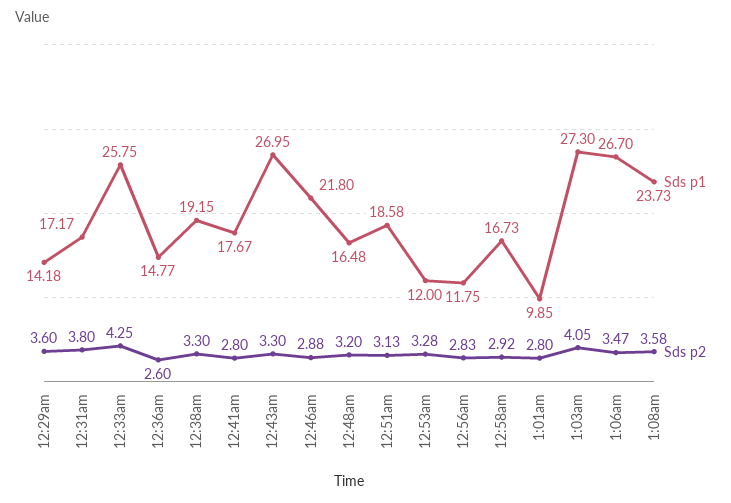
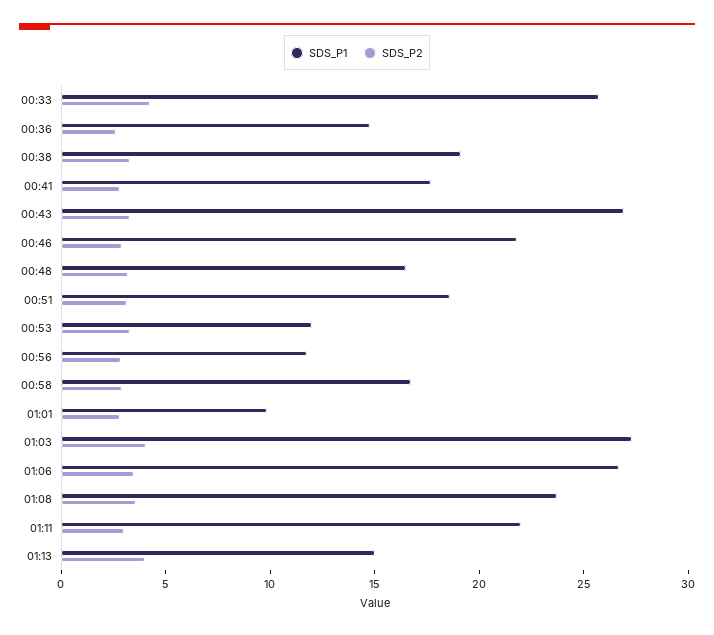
Sds p1, 12:29am: 14.18 -> none
Sds p2, 12:29am: 3.6 -> none
Sds p1, 12:31am: 17.17 -> none
Sds p2, 12:31am: 3.8 -> none
Sds p1, 01:11: none -> 22
Sds p2, 01:11: none -> 3
Sds p1, 01:13: none -> 15
Sds p2, 01:13: none -> 4

